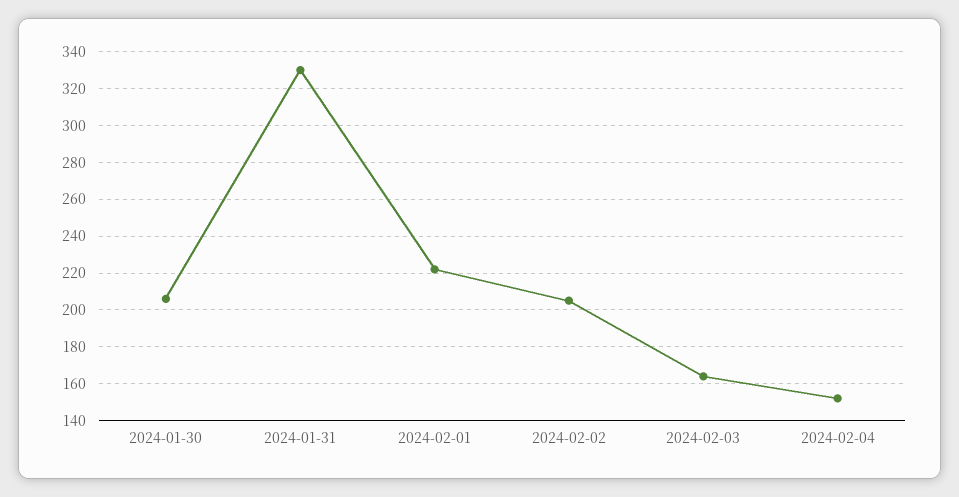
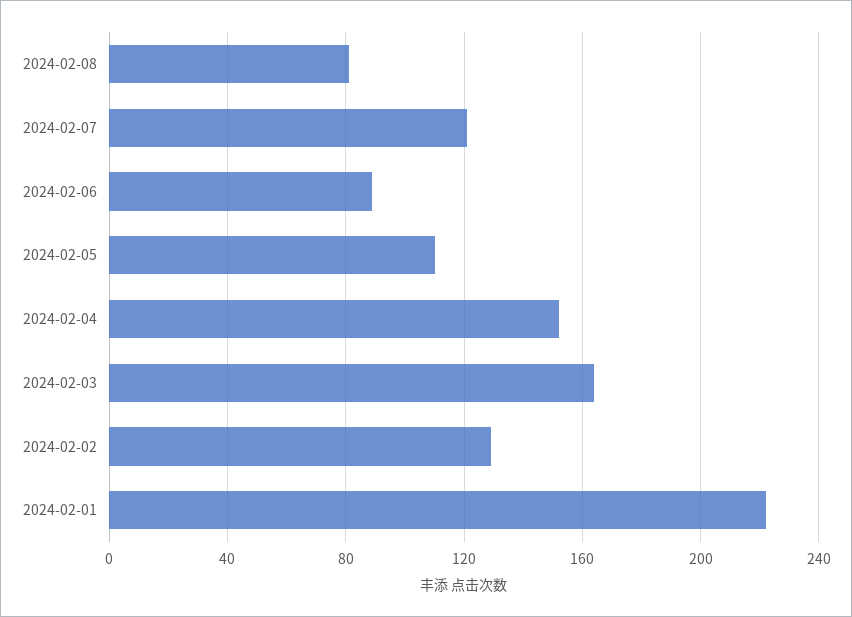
2024-01-30: 205 -> none
2024-01-31: 330 -> none
2024-02-02: 205 -> 130
2024-02-08: none -> 80
2024-02-07: none -> 120
2024-02-06: none -> 90
2024-02-05: none -> 110

